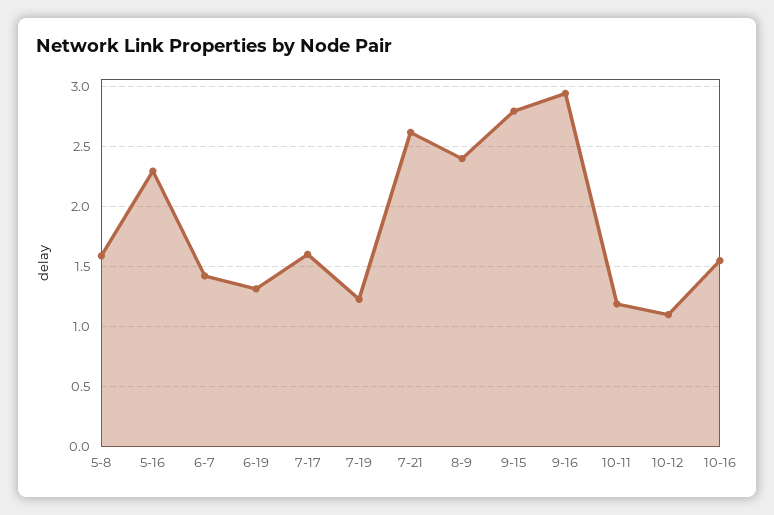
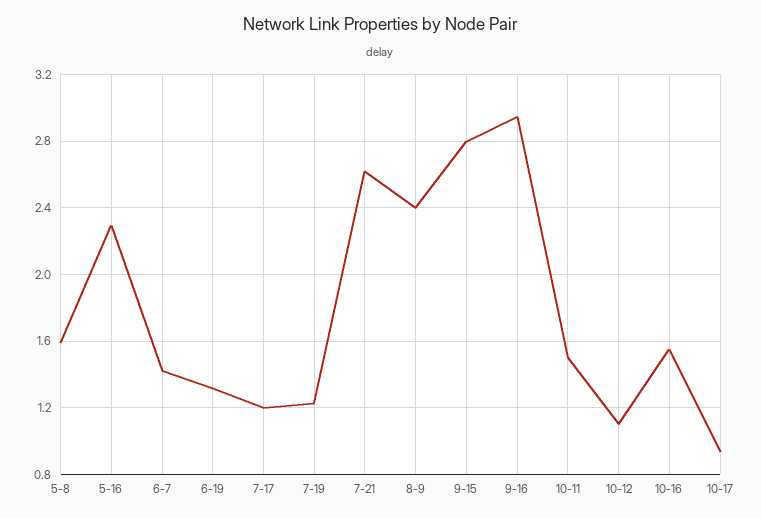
7-17: 1.6 -> 1.2
10-11: 1.2 -> 1.5
10-17: none -> 0.95

